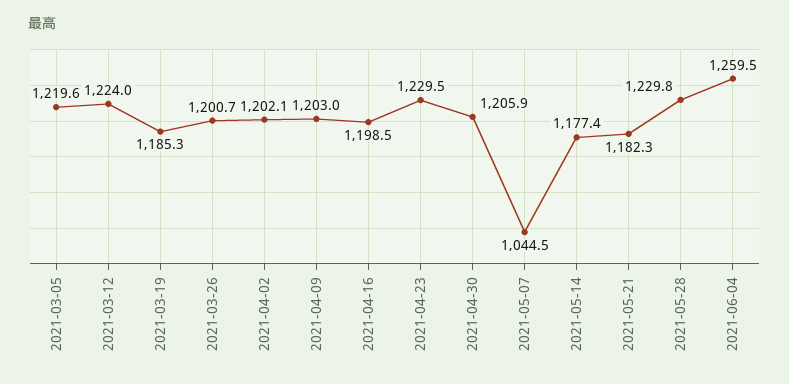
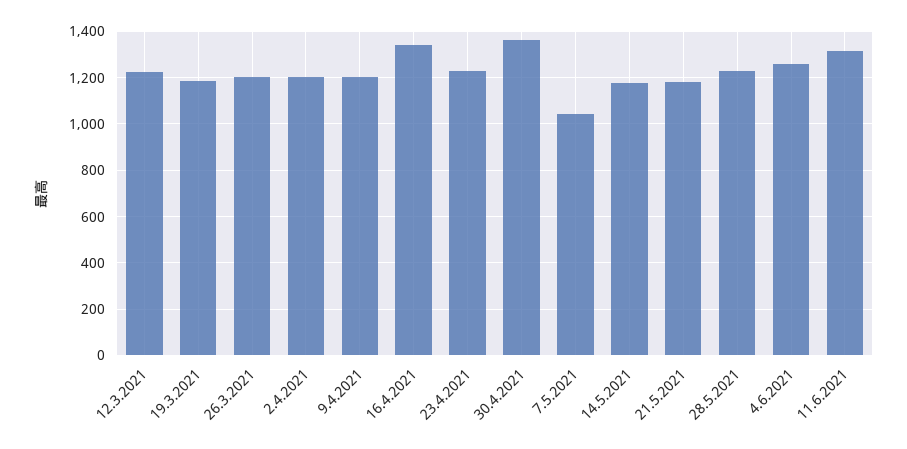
2021-03-05: 1219.6 -> none
2021-04-16: 1198.5 -> 1350
2021-04-30: 1205.9 -> 1350
11.6.2021: none -> 1300

